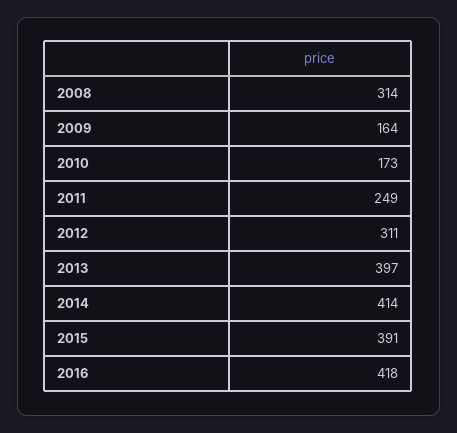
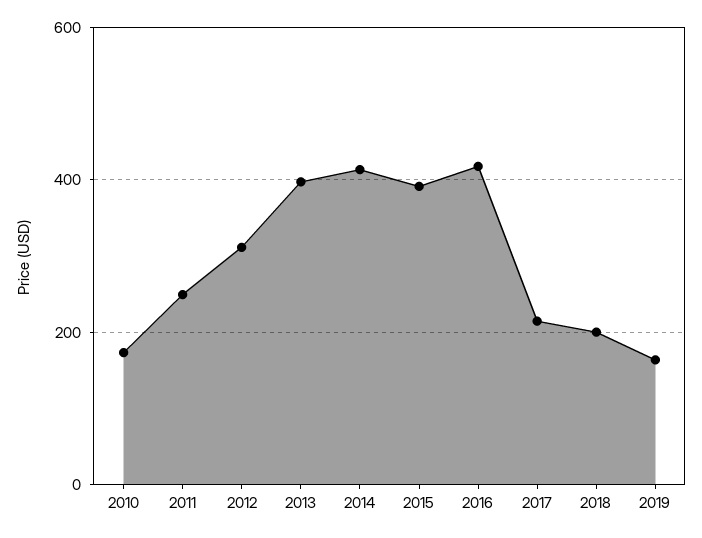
2008: 314 -> none
2009: 164 -> none
2017: none -> 220
2018: none -> 200
2019: none -> 160

